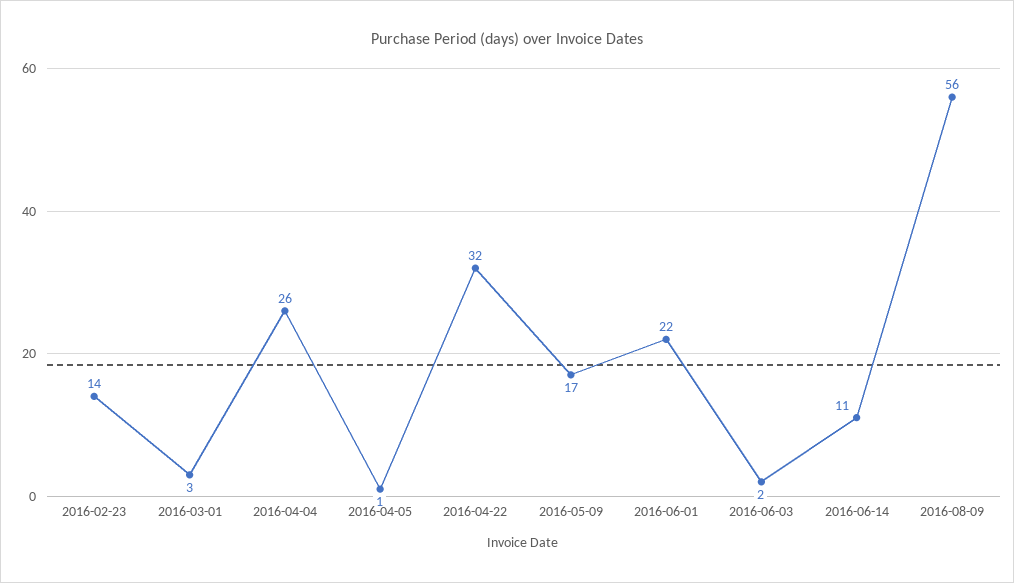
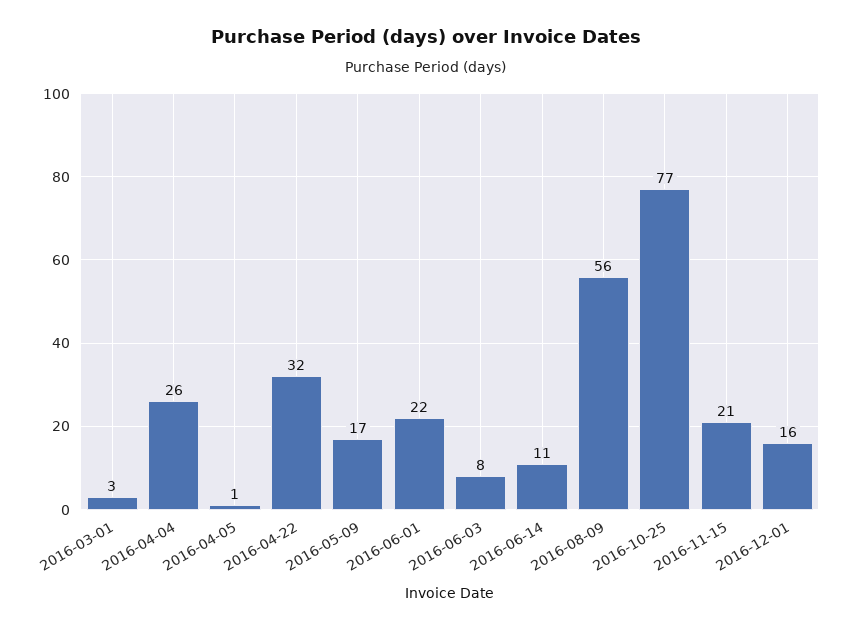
2016-02-23: 14 -> none
2016-06-03: 2 -> 8
2016-10-25: none -> 77
2016-11-15: none -> 21
2016-12-01: none -> 16

